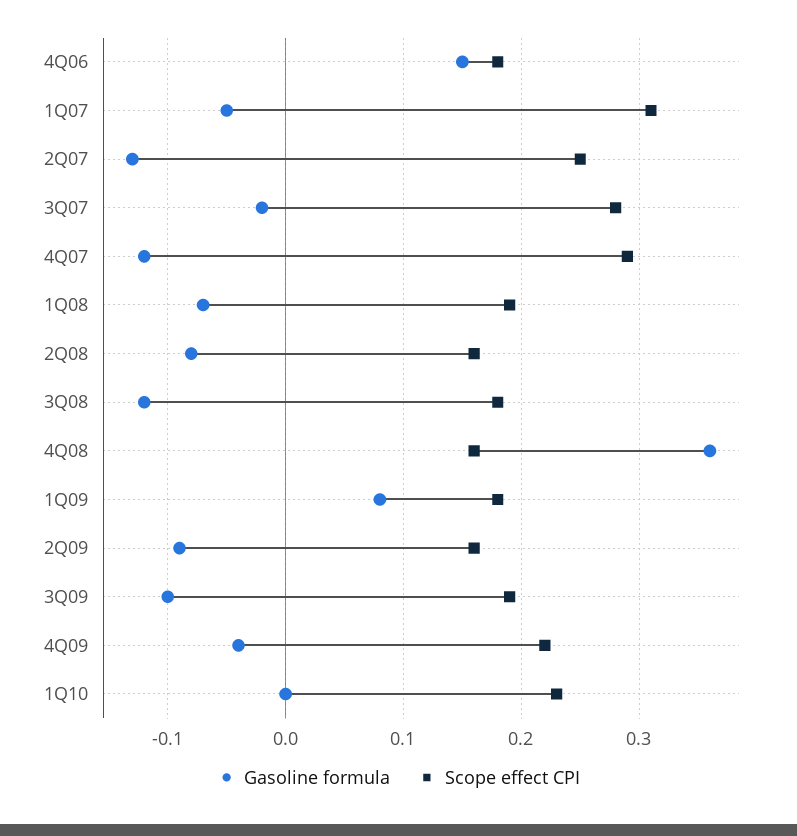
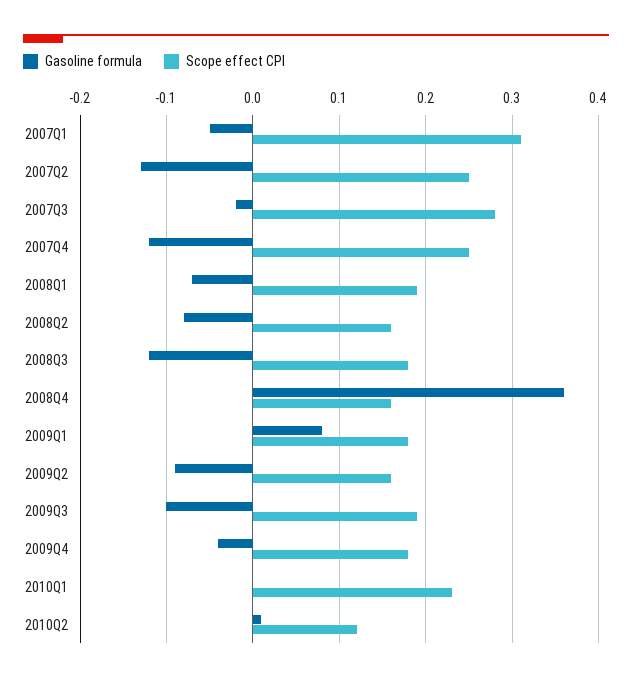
Gasoline formula, 4Q06: 0.15 -> none
Scope effect CPI, 4Q06: 0.18 -> none
Scope effect CPI, 4Q07: 0.29 -> 0.25
Scope effect CPI, 4Q09: 0.22 -> 0.18
Gasoline formula, 2010Q2: none -> 0.01
Scope effect CPI, 2010Q2: none -> 0.12

